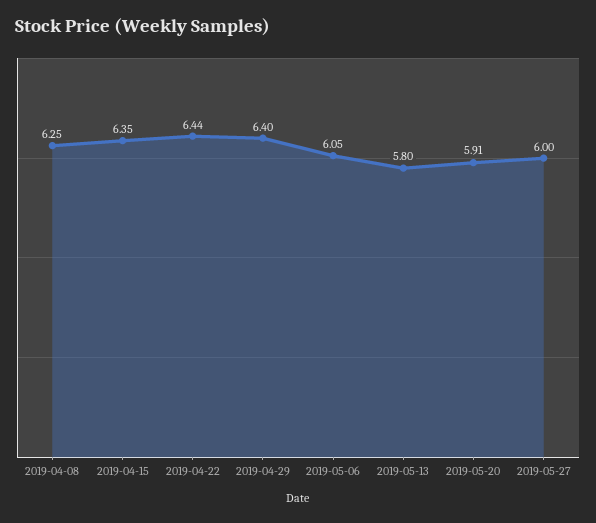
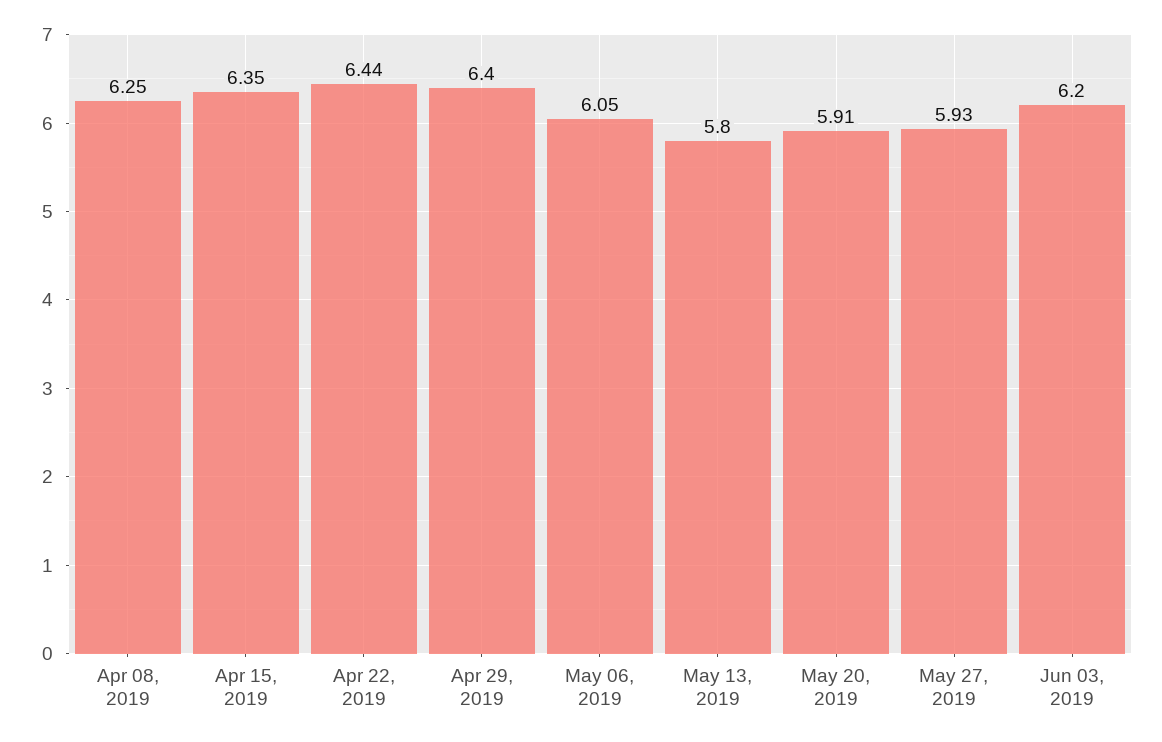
2019-05-27: 6 -> 5.93
Jun 03, 2019: none -> 6.2

